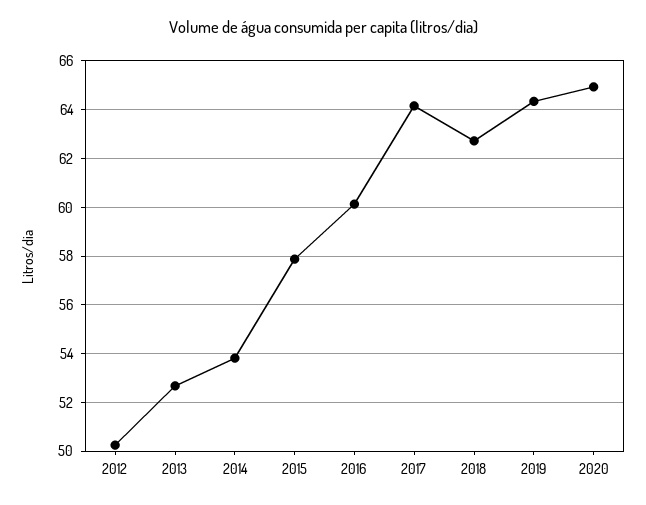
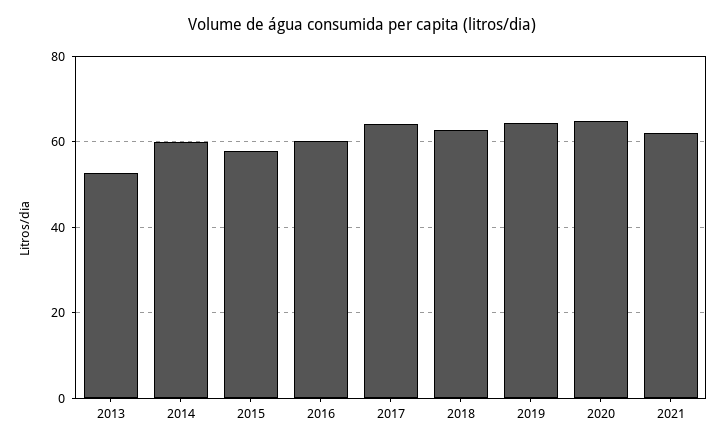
2012: 50.25 -> none
2014: 53.75 -> 60
2021: none -> 62

